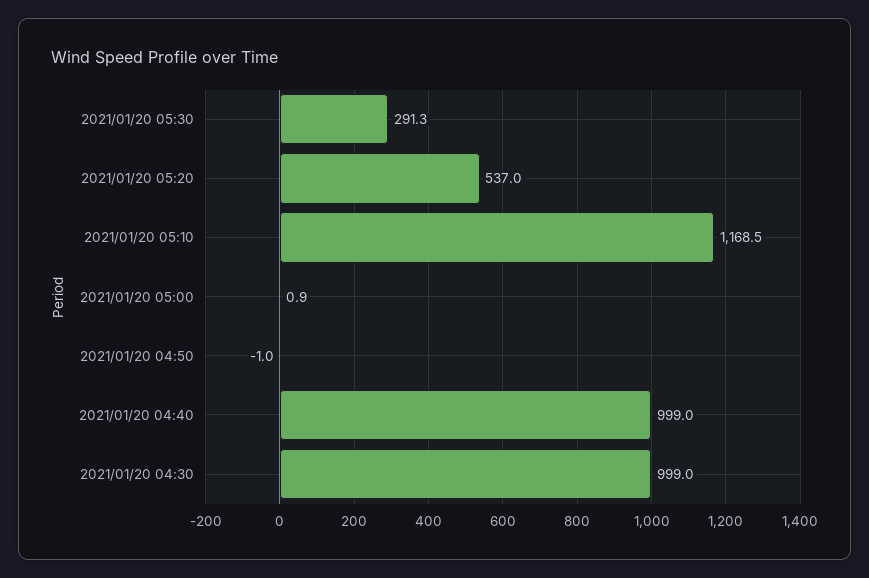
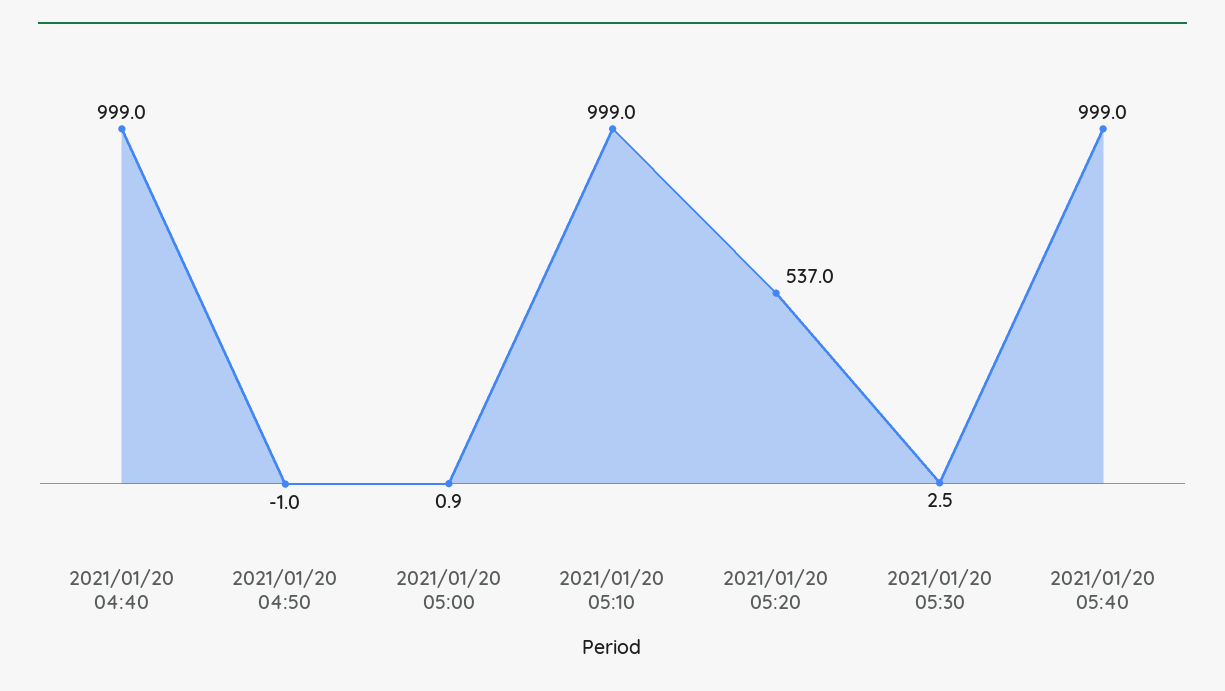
2021/01/20 05:30: 291.3 -> 2.5
2021/01/20 05:10: 1168.5 -> 999
2021/01/20 04:30: 999 -> none
2021/01/20 05:40: none -> 999

